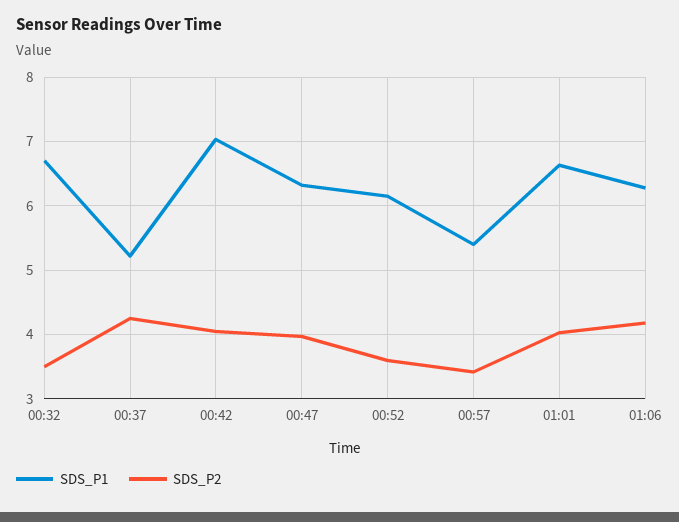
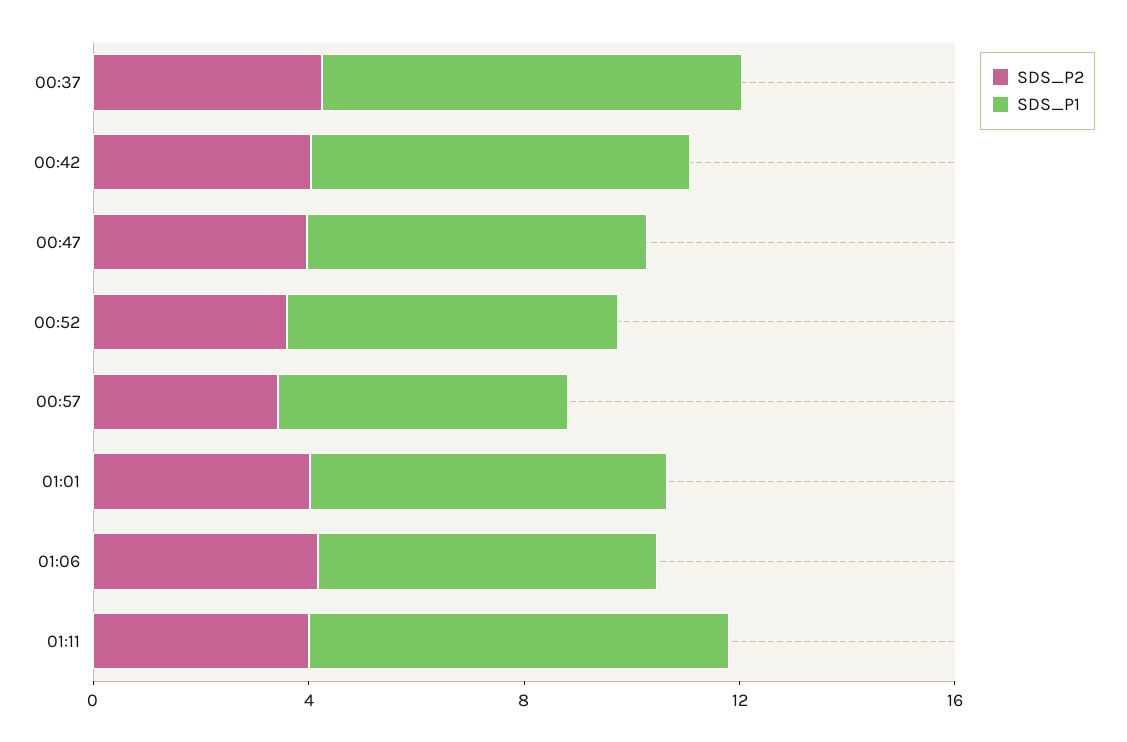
SDS_P1, 00:32: 6.7 -> none
SDS_P2, 00:32: 3.5 -> none
SDS_P1, 00:37: 5.2 -> 8
SDS_P2, 01:11: none -> 4
SDS_P1, 01:11: none -> 8

